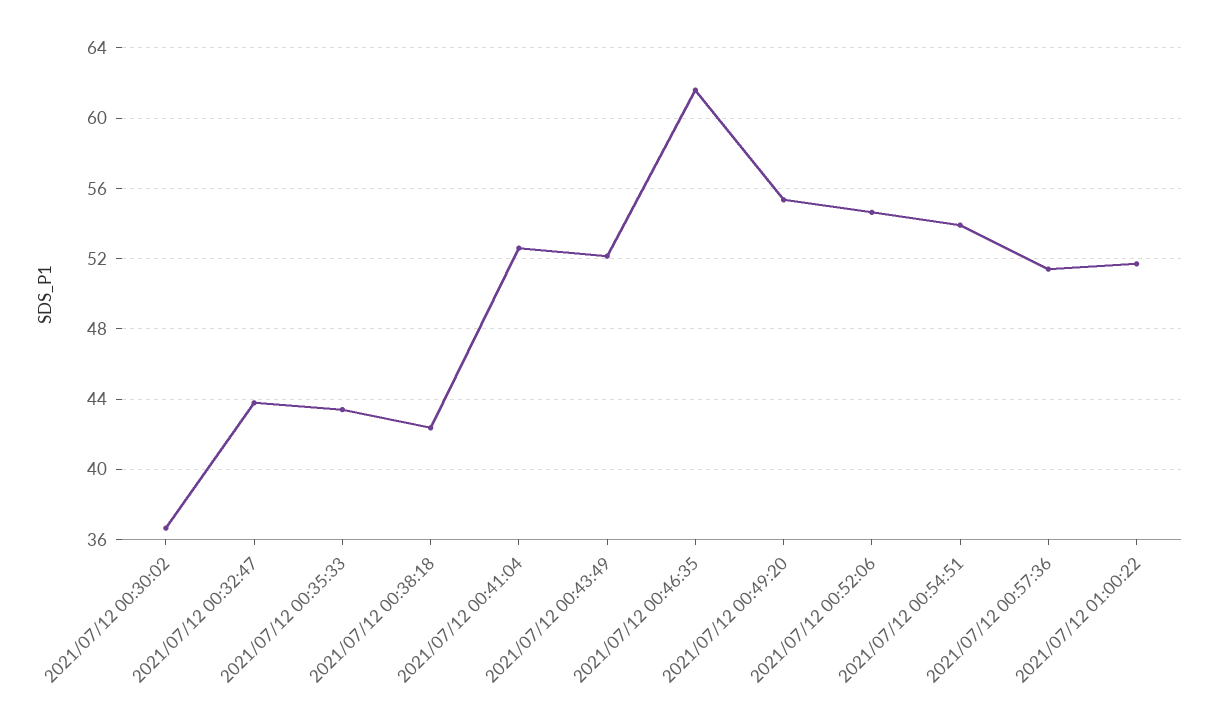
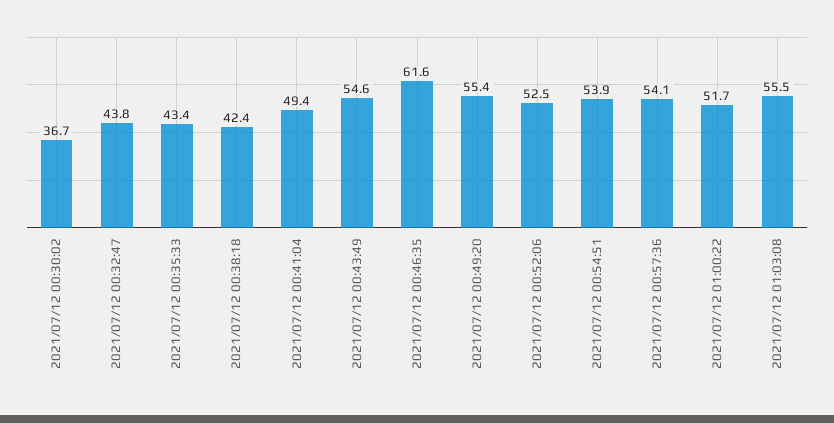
2021/07/12 00:41:04: 52.5 -> 49.4
2021/07/12 00:43:49: 52 -> 54.6
2021/07/12 00:52:06: 54.5 -> 52.5
2021/07/12 00:57:36: 51.5 -> 54.1
2021/07/12 01:03:08: none -> 55.5

